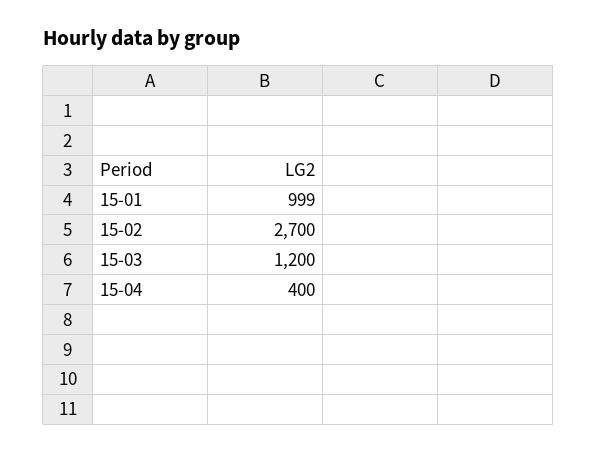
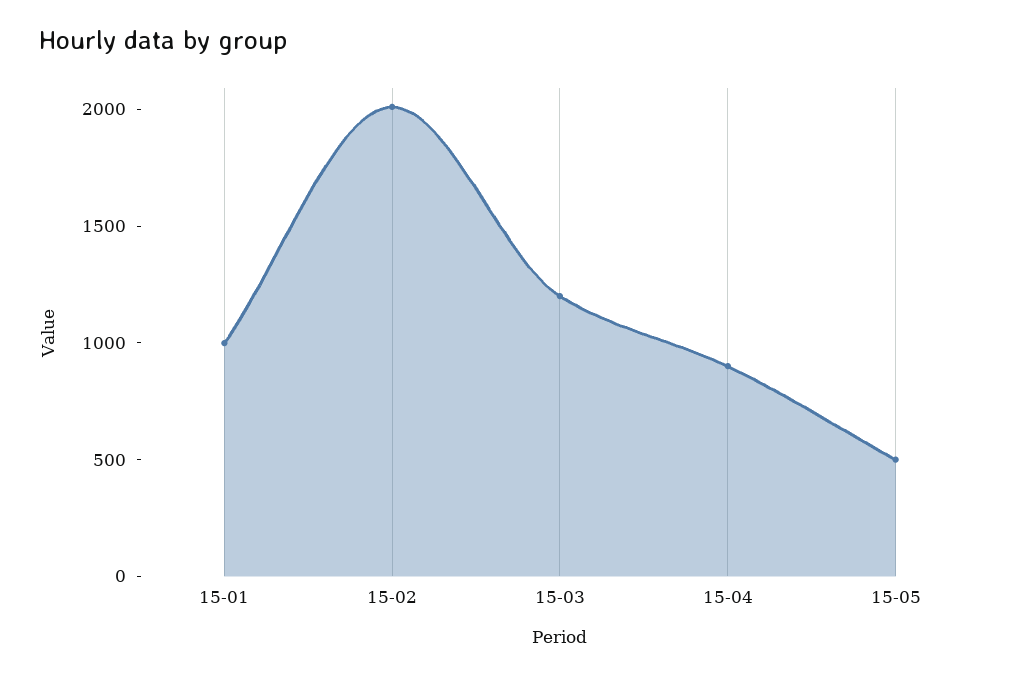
15-02: 2700 -> 2000
15-04: 400 -> 900
15-05: none -> 500

